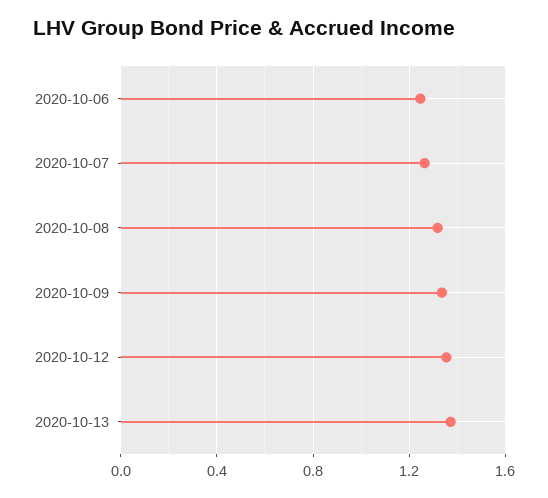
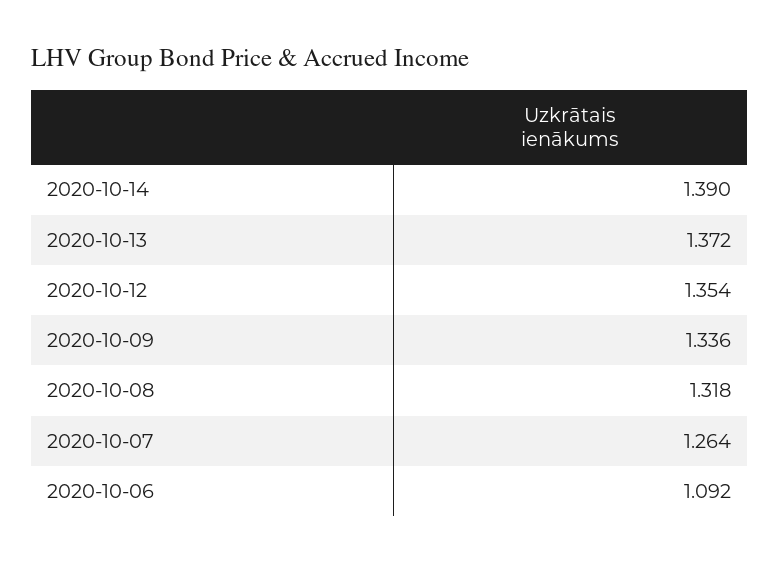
2020-10-06: 1.25 -> 1.092
2020-10-14: none -> 1.39

